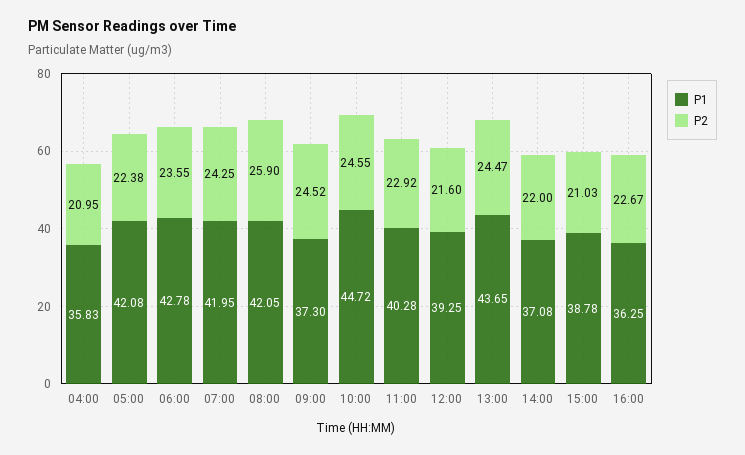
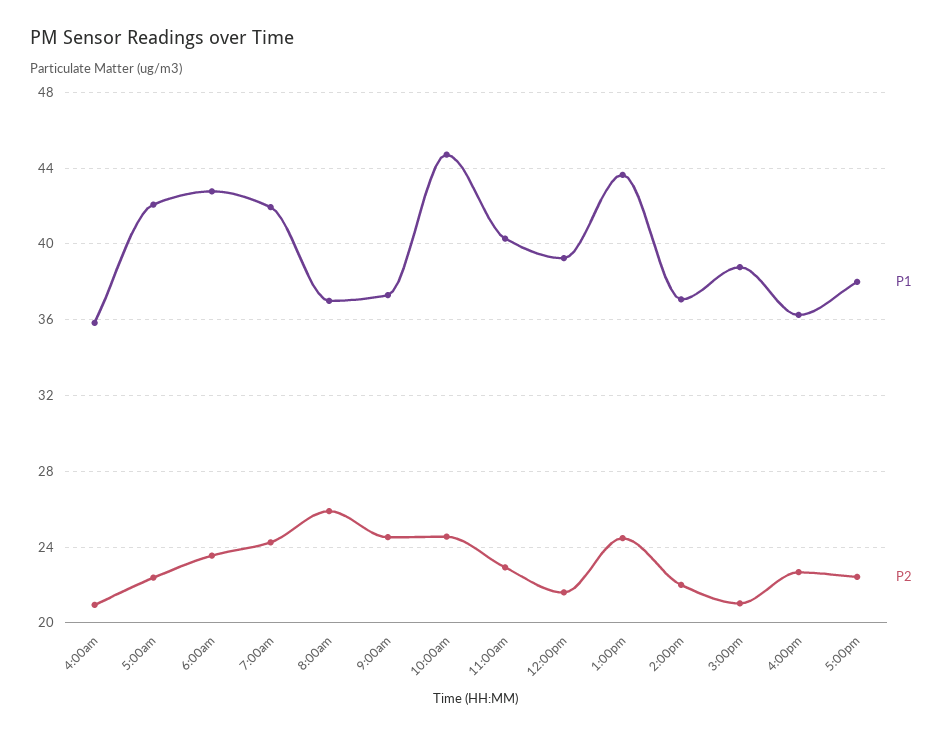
P1, 08:00: 42.05 -> 37
P1, 5:00pm: none -> 38
P2, 5:00pm: none -> 22.5

